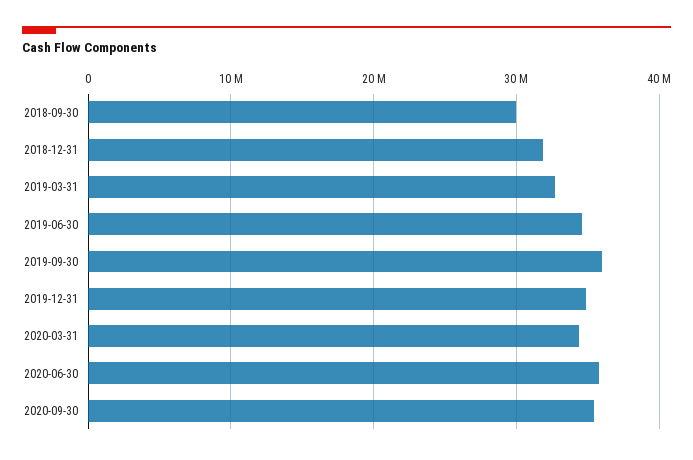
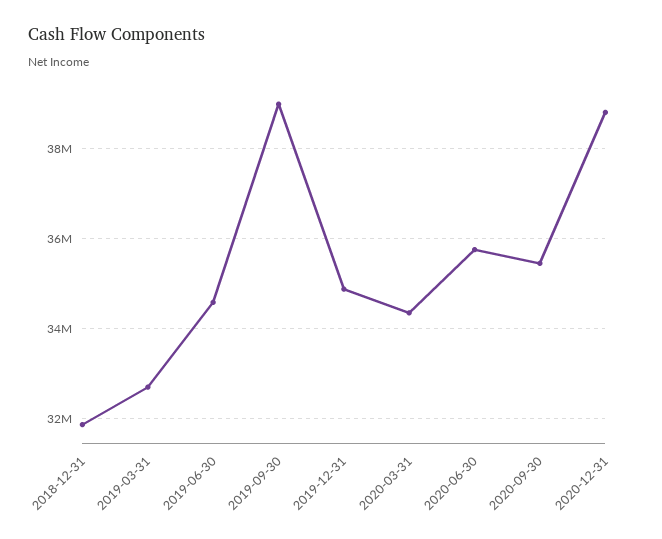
2018-09-30: 30000000 -> none
2019-09-30: 36000000 -> 39000000
2020-12-31: none -> 38800000

